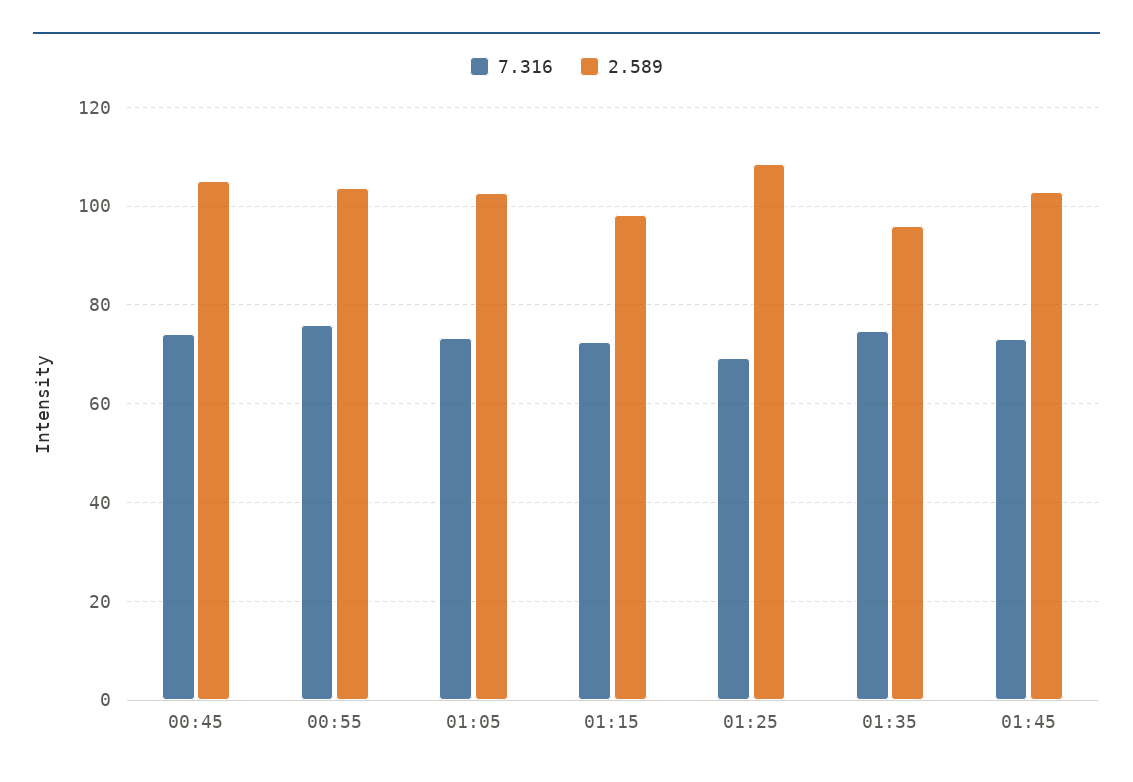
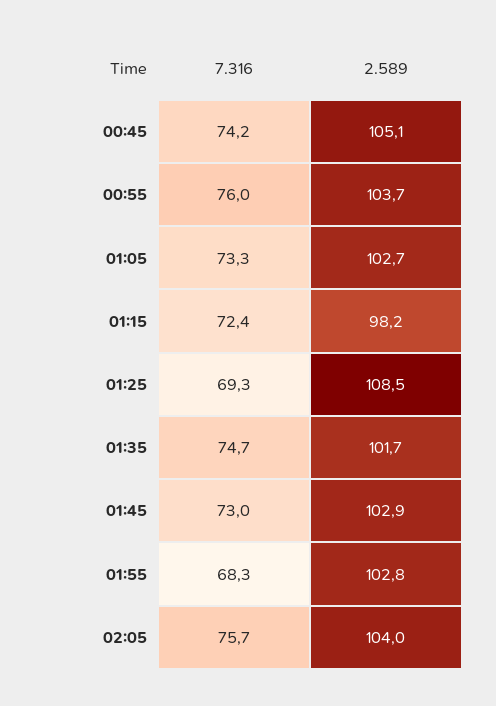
2.589, 01:35: 96 -> 101.7
7.316, 01:55: none -> 68.3
2.589, 01:55: none -> 102.8
7.316, 02:05: none -> 75.7
2.589, 02:05: none -> 104

